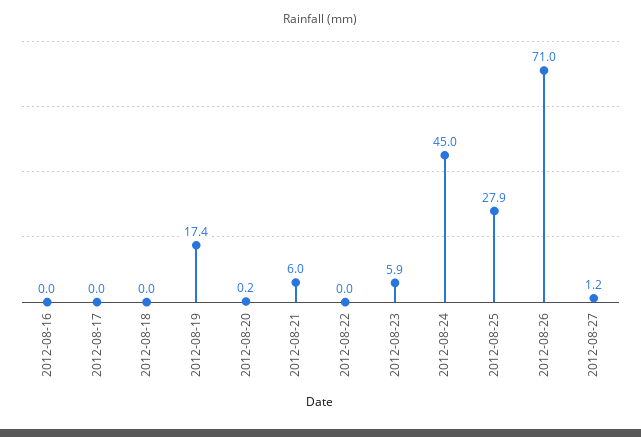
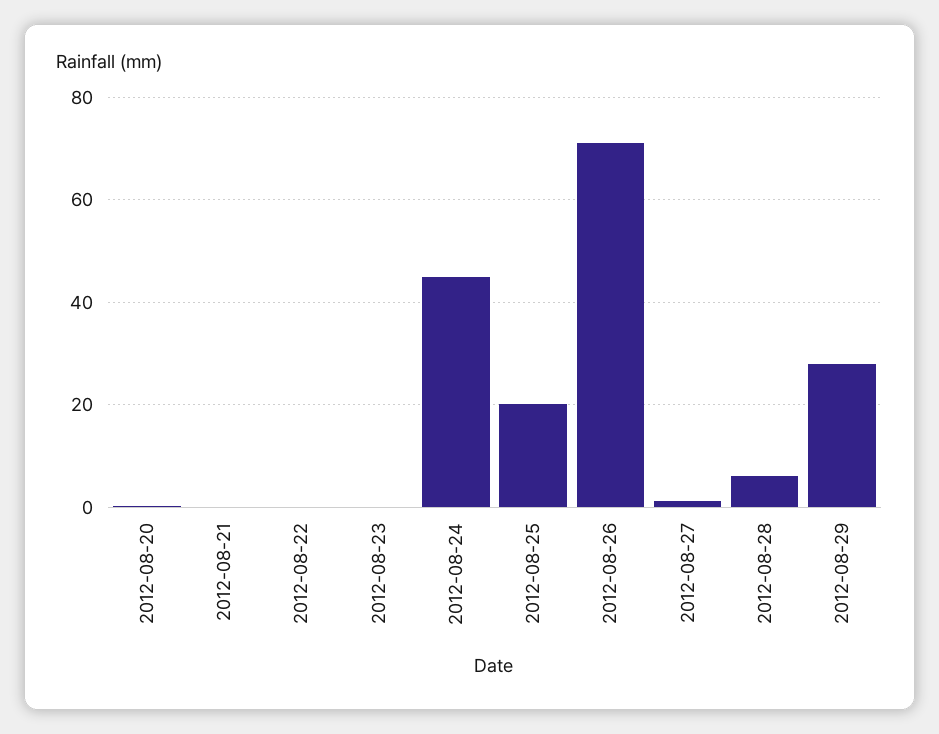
2012-08-16: 0 -> none
2012-08-17: 0 -> none
2012-08-18: 0 -> none
2012-08-19: 17.4 -> none
2012-08-21: 6 -> 0
2012-08-23: 5.9 -> 0
2012-08-25: 27.9 -> 20
2012-08-28: none -> 6
2012-08-29: none -> 28

